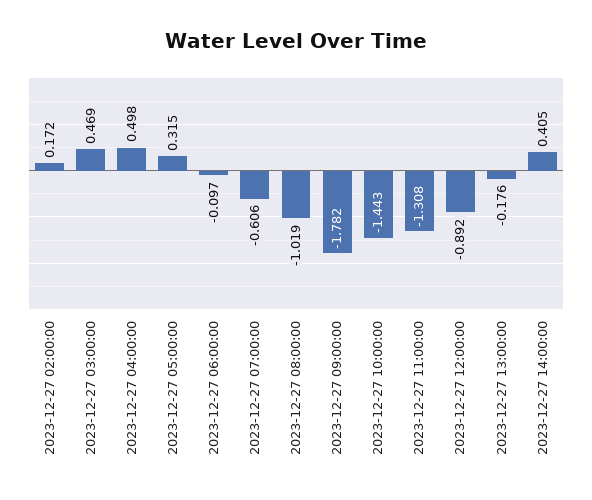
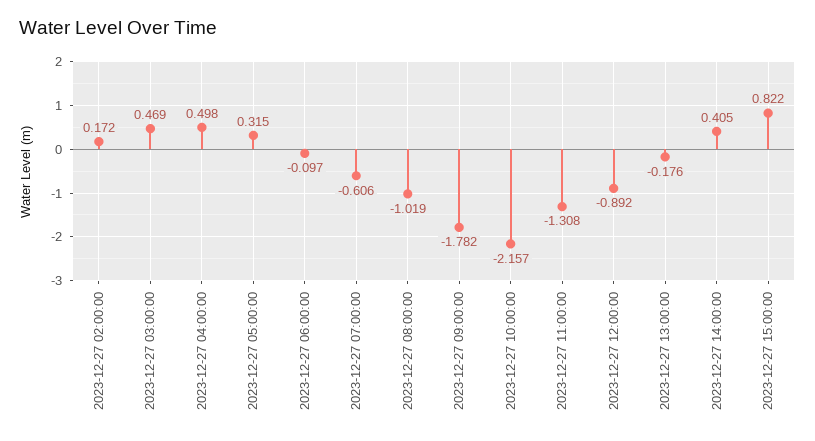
2023-12-27 10:00:00: -1.443 -> -2.157
2023-12-27 15:00:00: none -> 0.822

